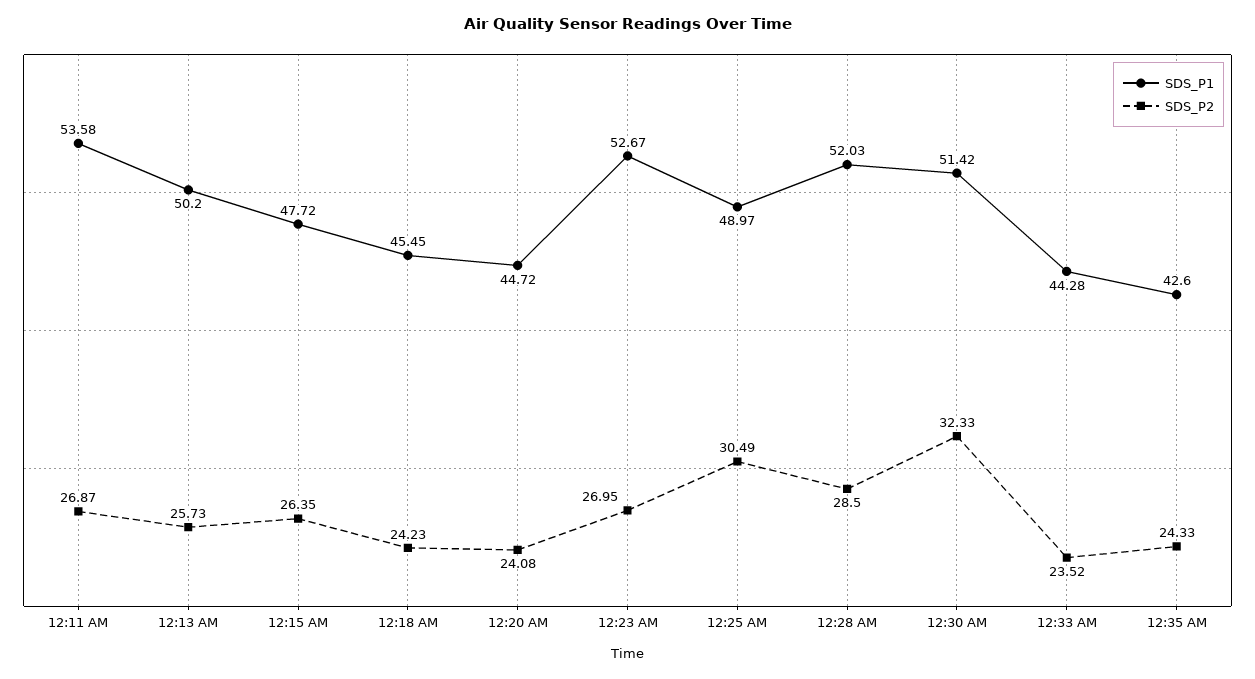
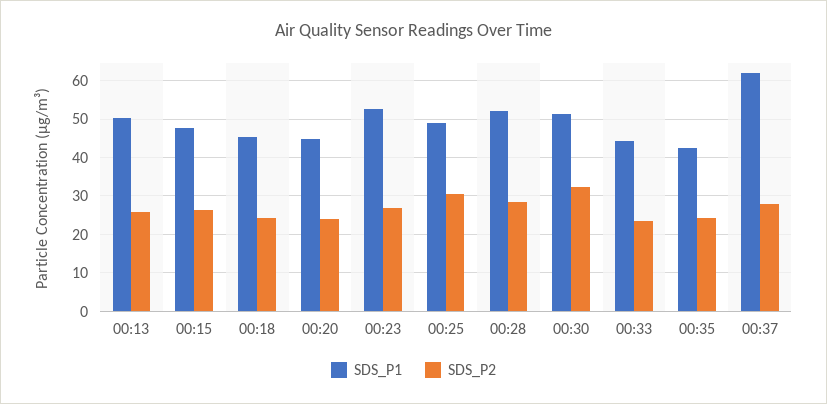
SDS_P1, 12:11 AM: 53.58 -> none
SDS_P2, 12:11 AM: 26.87 -> none
SDS_P1, 00:37: none -> 62
SDS_P2, 00:37: none -> 28

